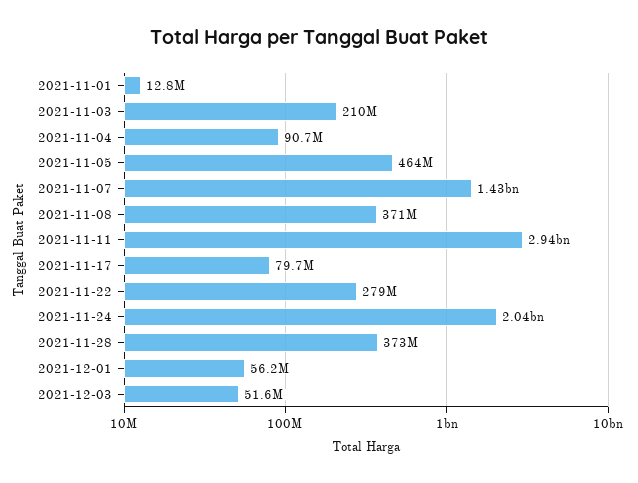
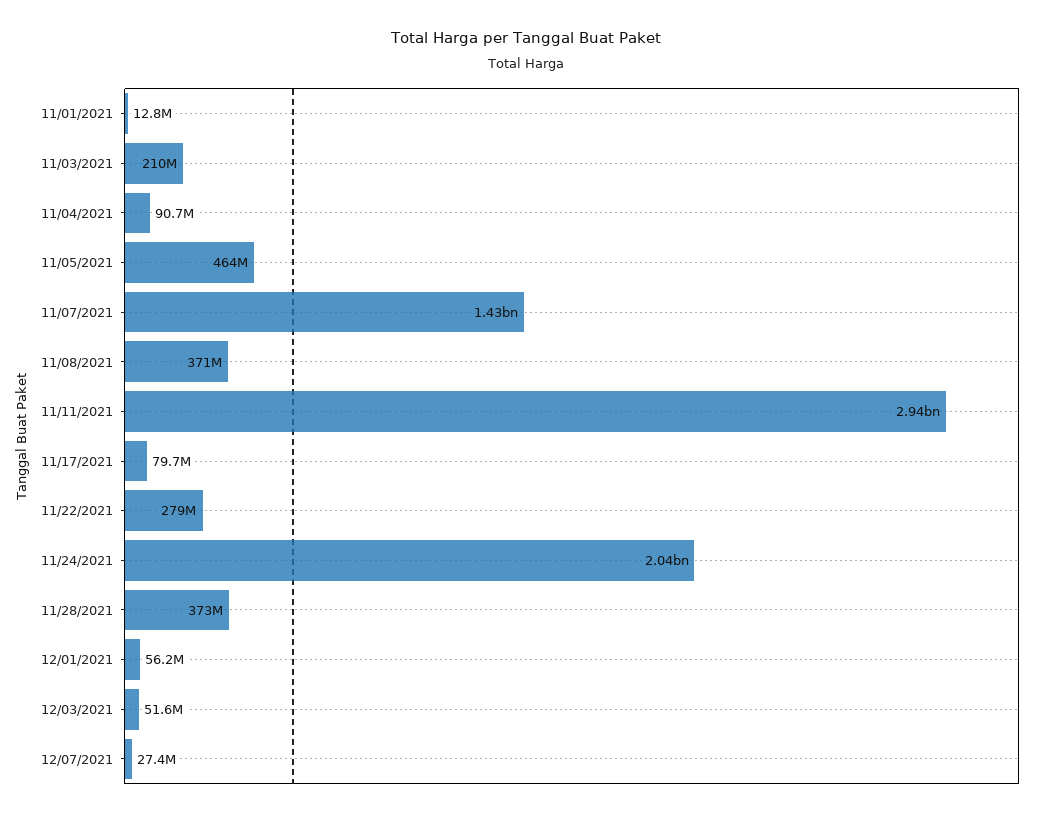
12/07/2021: none -> 27400000

